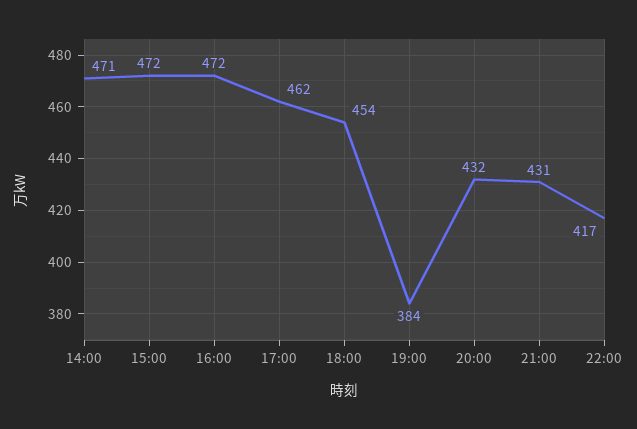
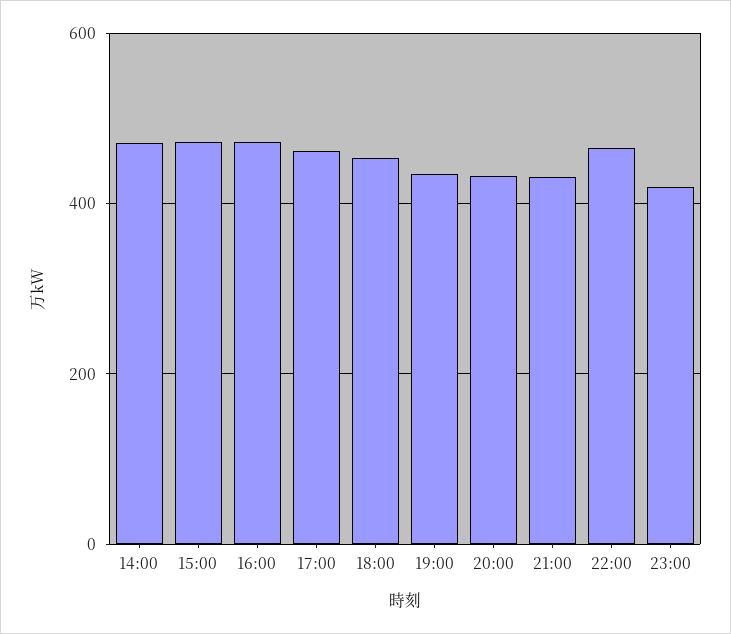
19:00: 384 -> 440
22:00: 417 -> 460
23:00: none -> 420

